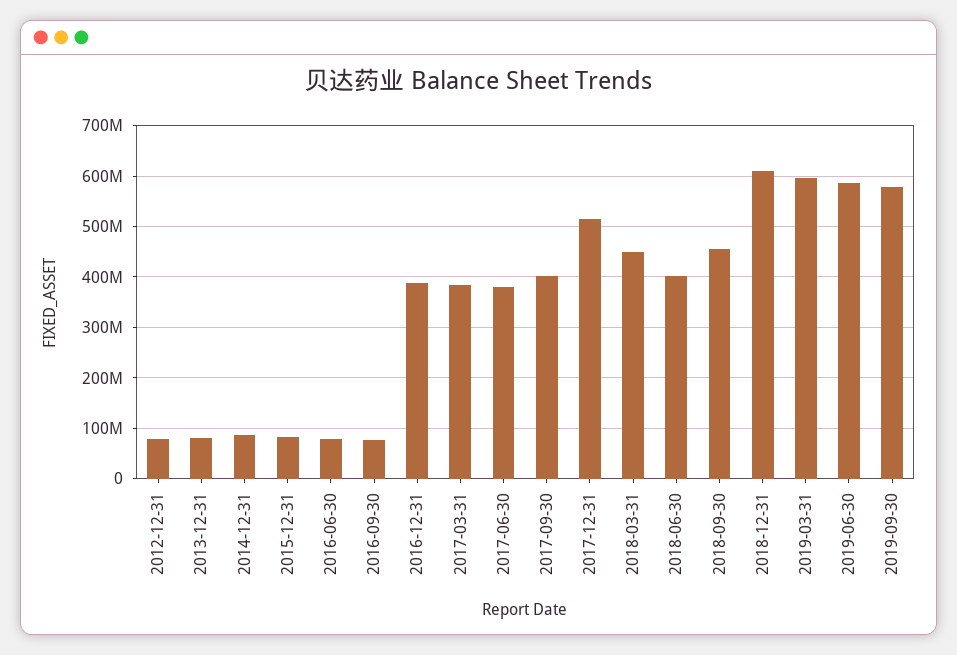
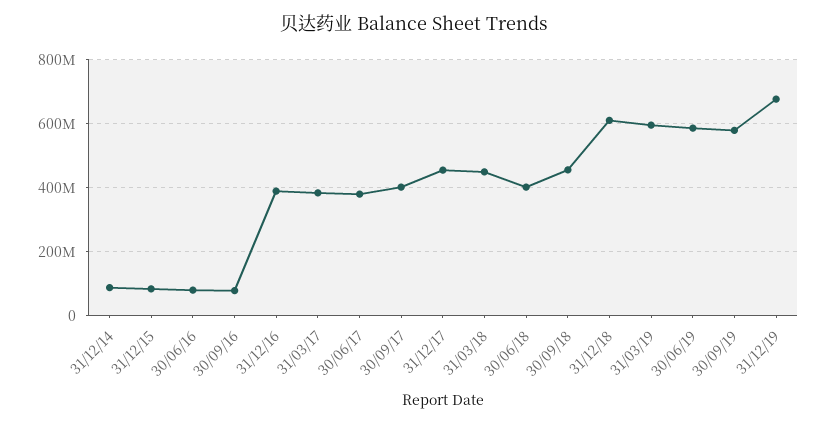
2012-12-31: 80000000 -> none
2013-12-31: 80000000 -> none
2017-12-31: 520000000 -> 460000000
31/12/19: none -> 680000000

